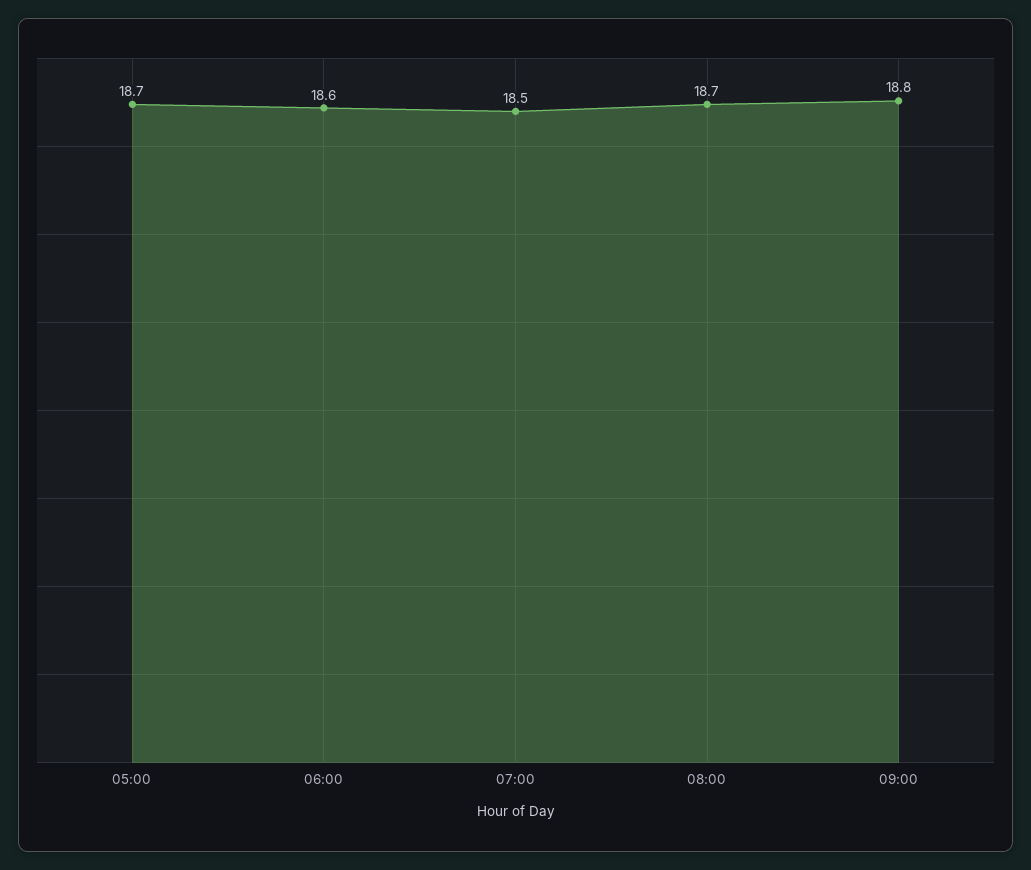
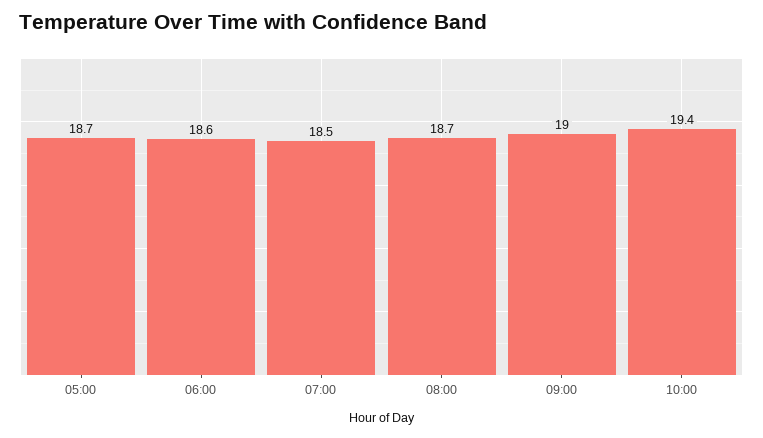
09:00: 18.8 -> 19
10:00: none -> 19.4

